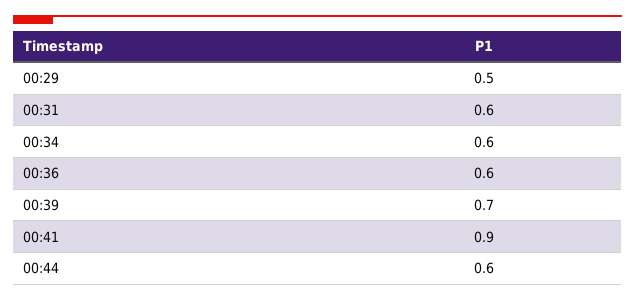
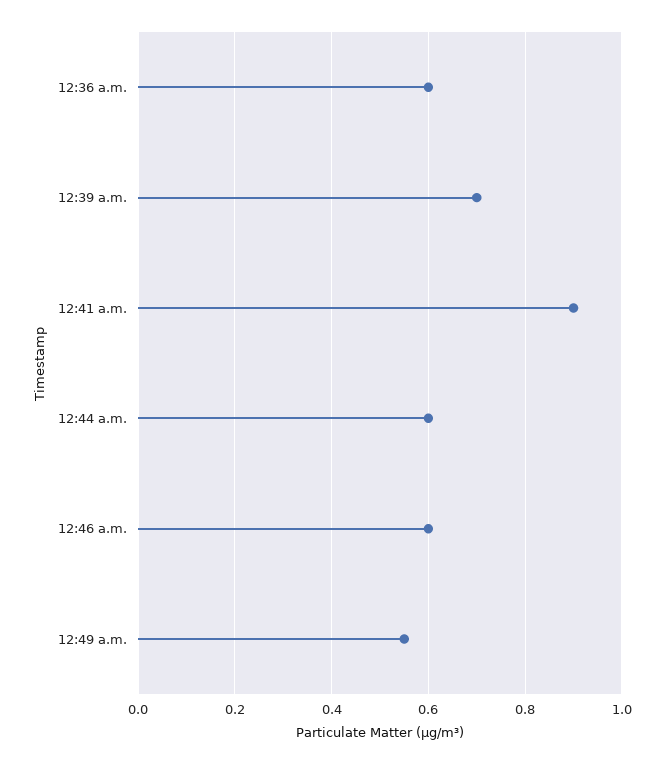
00:29: 0.5 -> none
00:31: 0.6 -> none
00:34: 0.6 -> none
12:46 a.m.: none -> 0.6
12:49 a.m.: none -> 0.55

